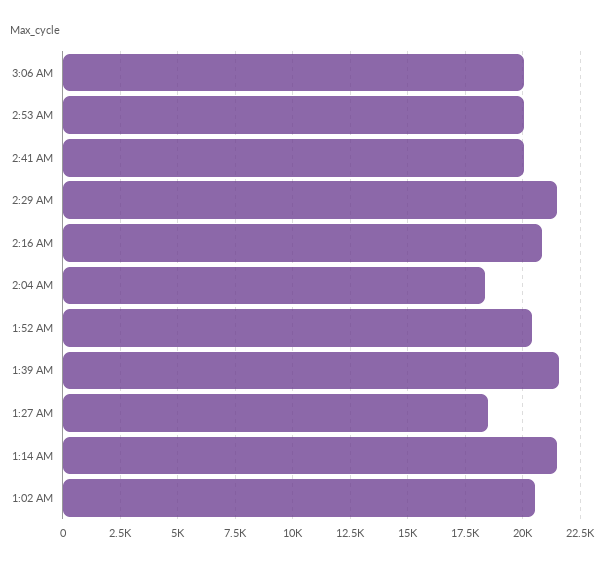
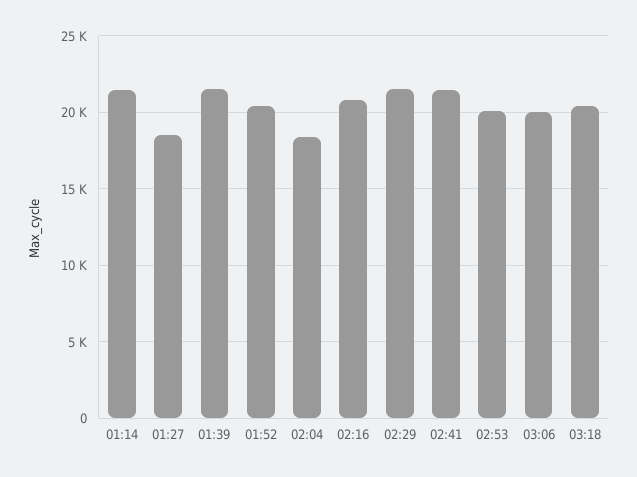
2:41 AM: 20000 -> 21500
1:02 AM: 20500 -> none
03:18: none -> 20500

